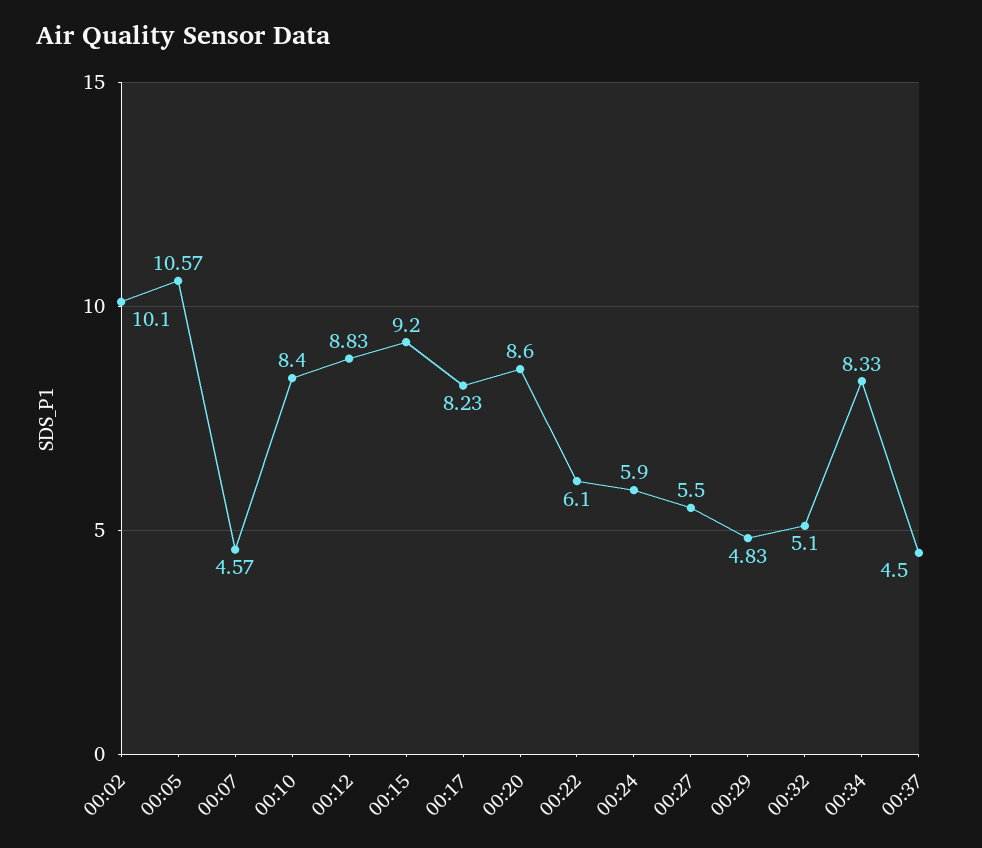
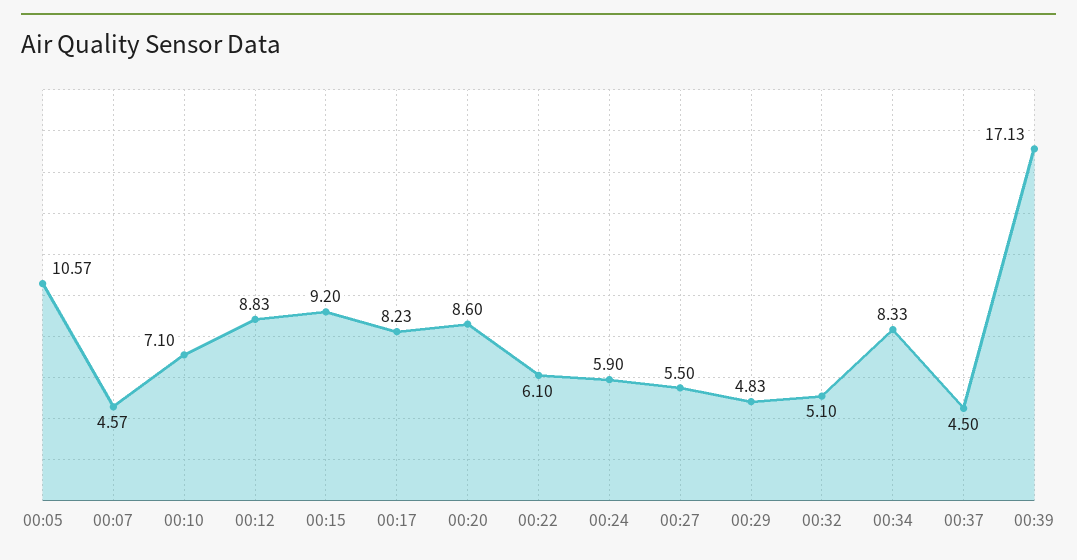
00:02: 10.1 -> none
00:10: 8.4 -> 7.1
00:39: none -> 17.13

